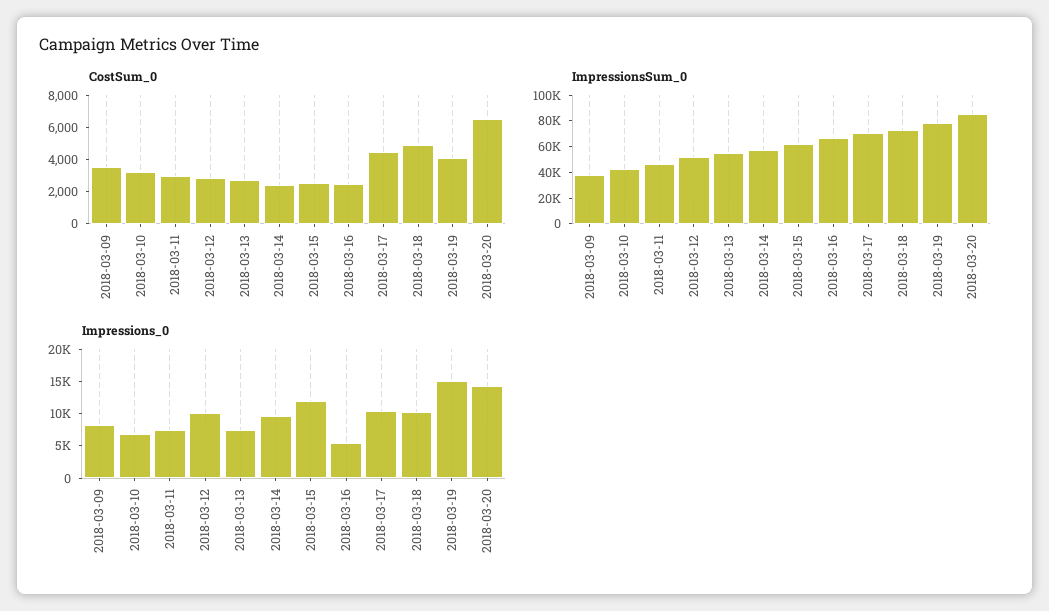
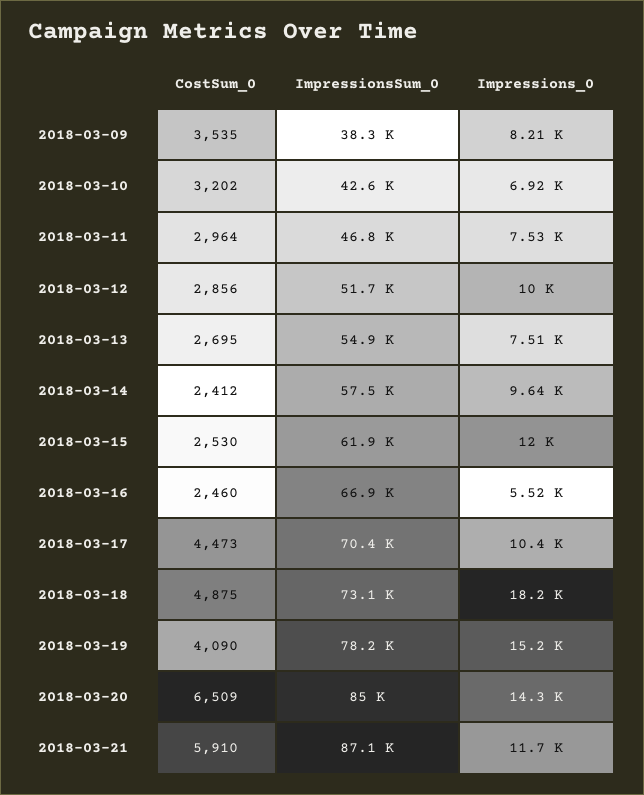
Impressions_0, 2018-03-18: 10000 -> 18200
CostSum_0, 2018-03-21: none -> 5910
ImpressionsSum_0, 2018-03-21: none -> 87100
Impressions_0, 2018-03-21: none -> 11700

